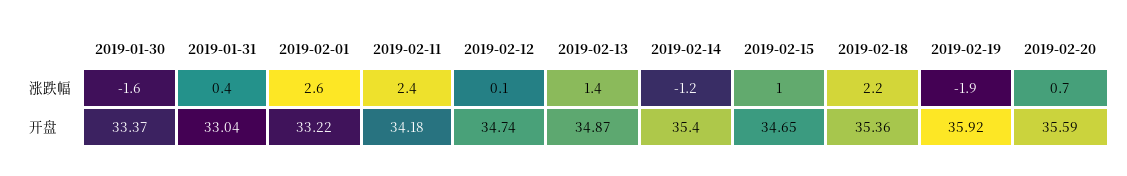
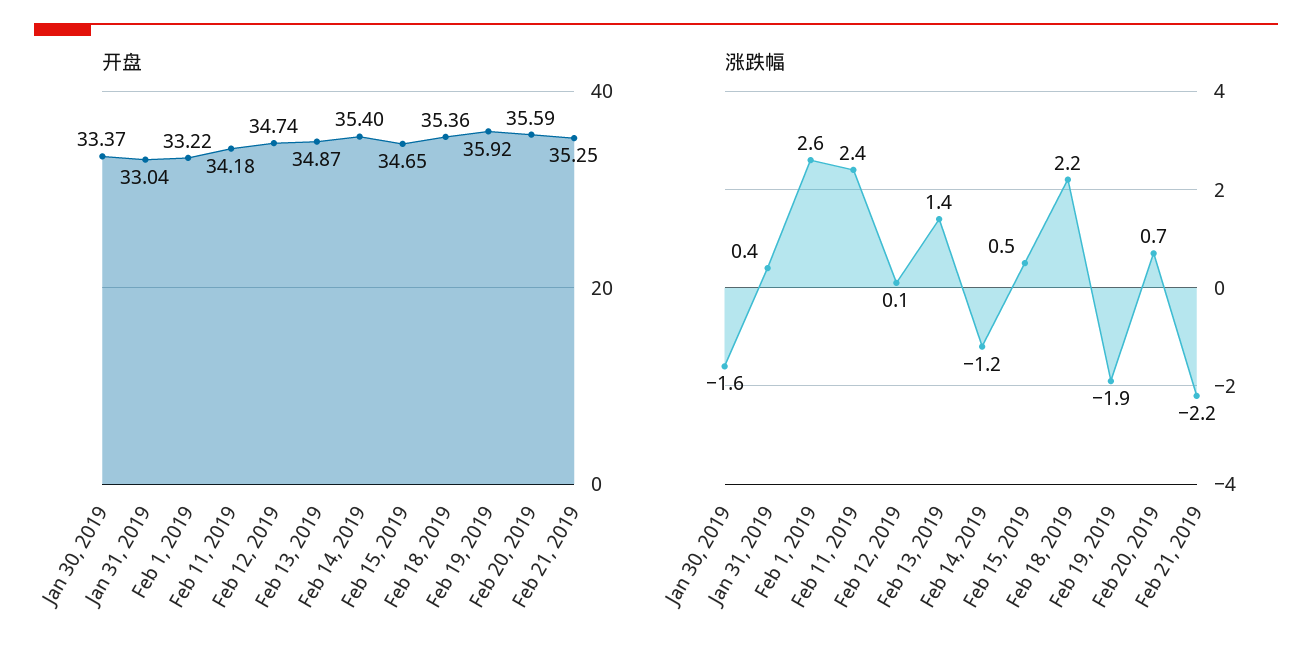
涨跌幅, 2019-02-15: 1 -> 0.5
开盘, Feb 21, 2019: none -> 35.25
涨跌幅, Feb 21, 2019: none -> -2.2

